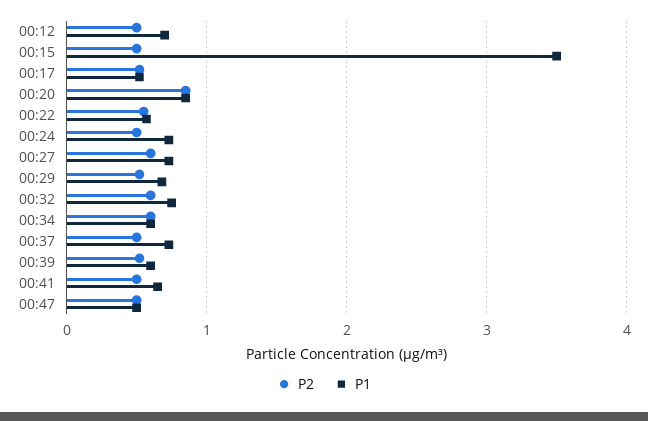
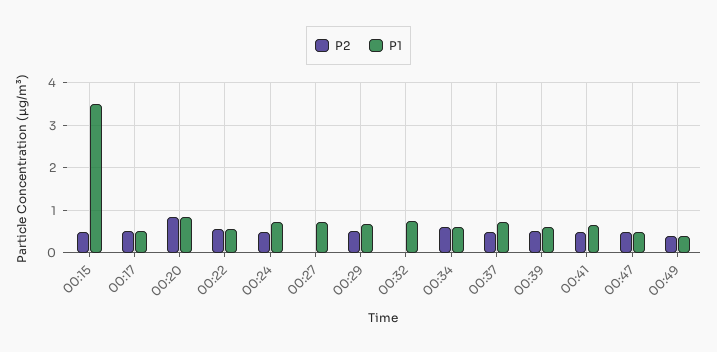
P2, 00:12: 0.5 -> none
P1, 00:12: 0.7 -> none
P2, 00:27: 0.6 -> 0
P2, 00:32: 0.6 -> 0
P2, 00:49: none -> 0.4
P1, 00:49: none -> 0.4

